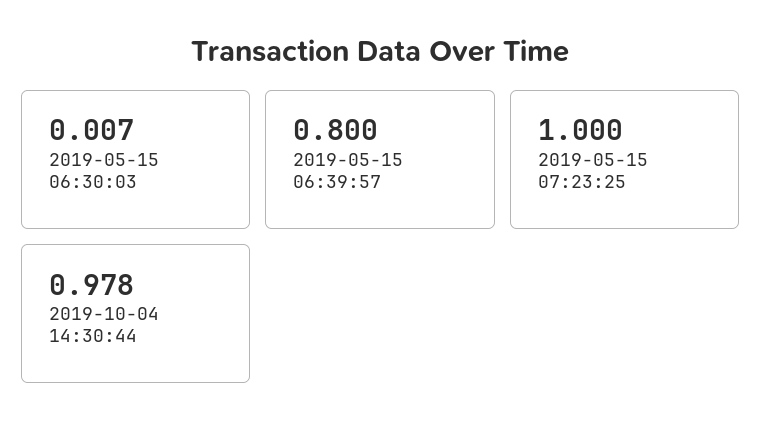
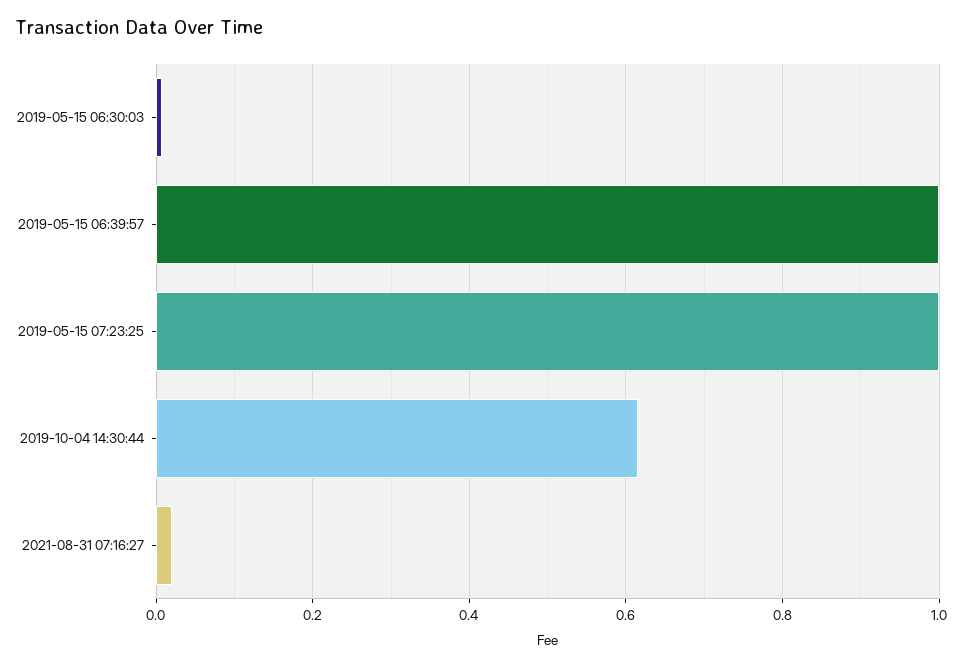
2019-05-15 06:39:57: 0.8 -> 1
2019-10-04 14:30:44: 0.978 -> 0.62
2021-08-31 07:16:27: none -> 0.02

